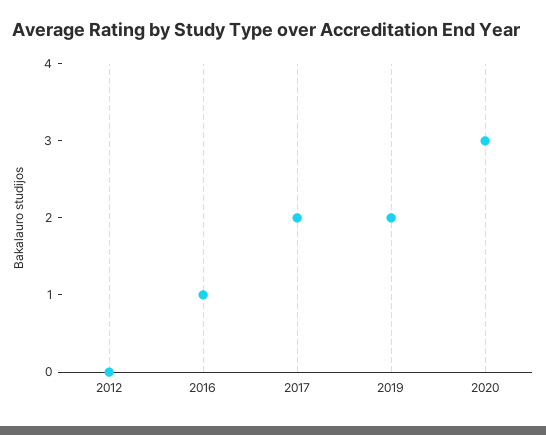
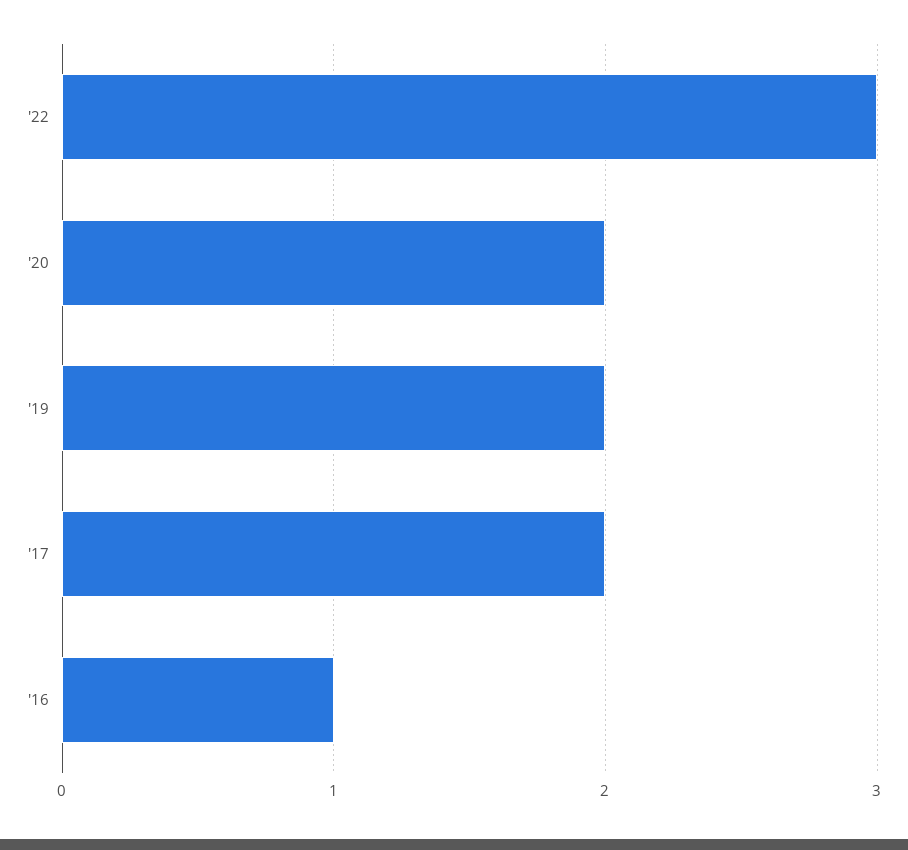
2012: 0 -> none
2020: 3 -> 2
'22: none -> 3

